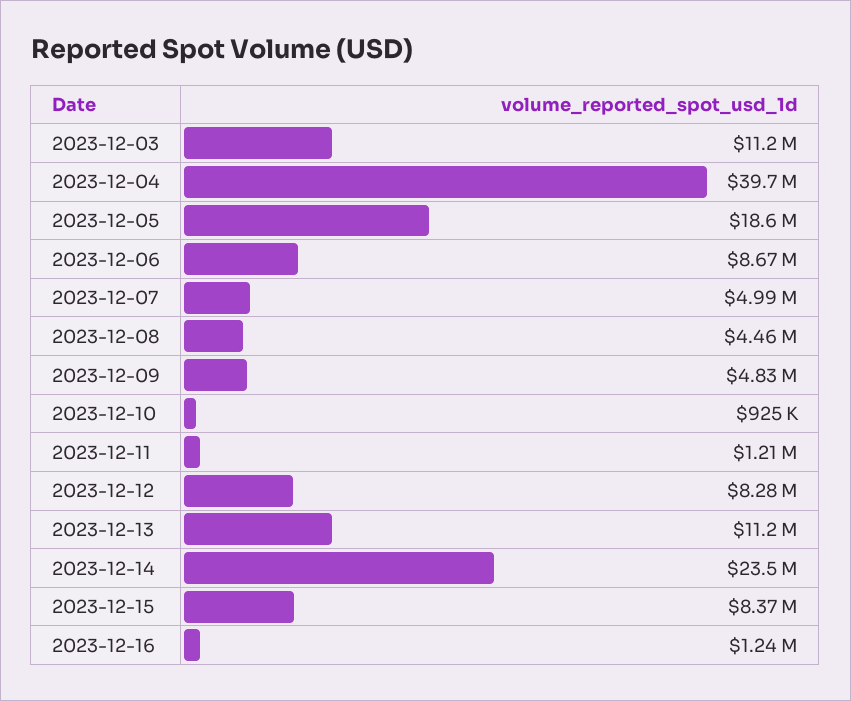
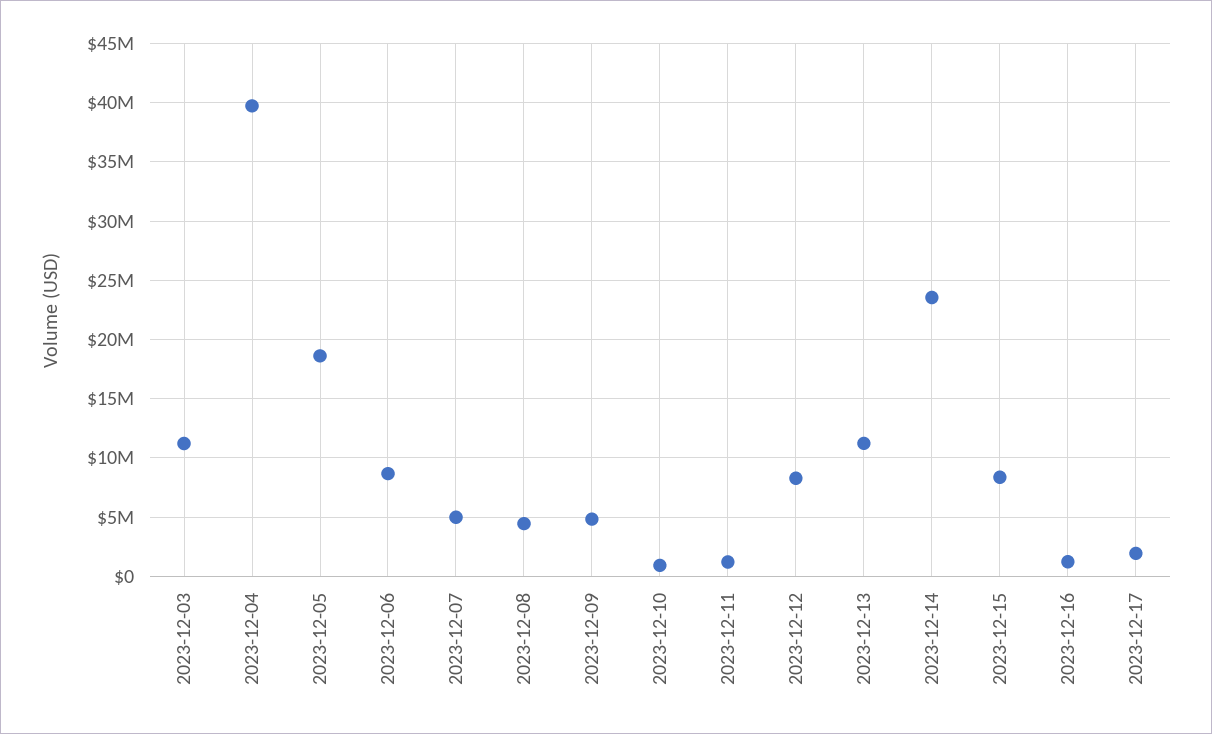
2023-12-17: none -> 2000000

